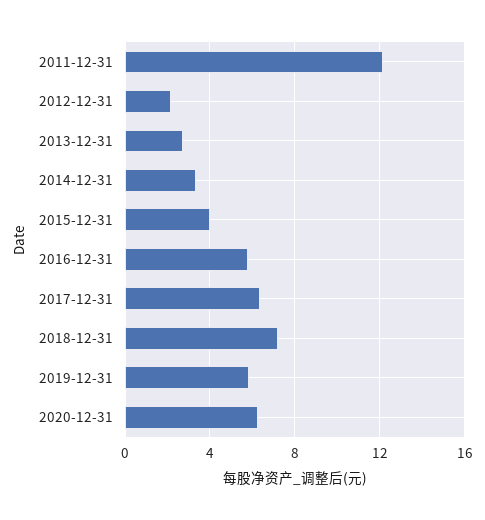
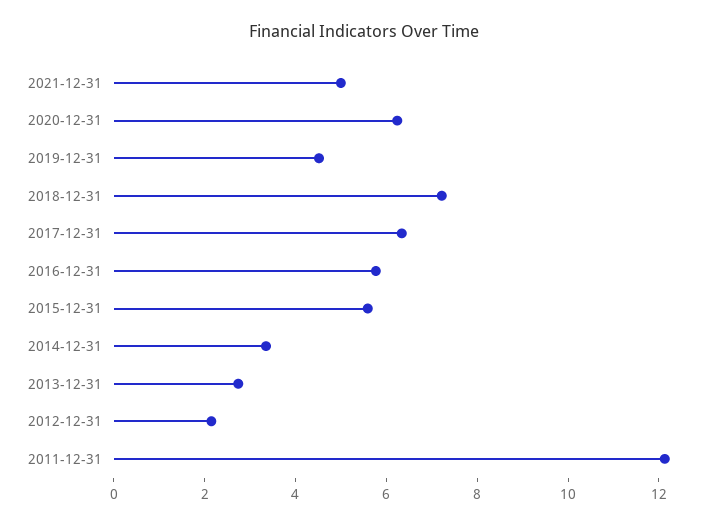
2015-12-31: 4 -> 5.5
2019-12-31: 6 -> 4.5
2021-12-31: none -> 5

